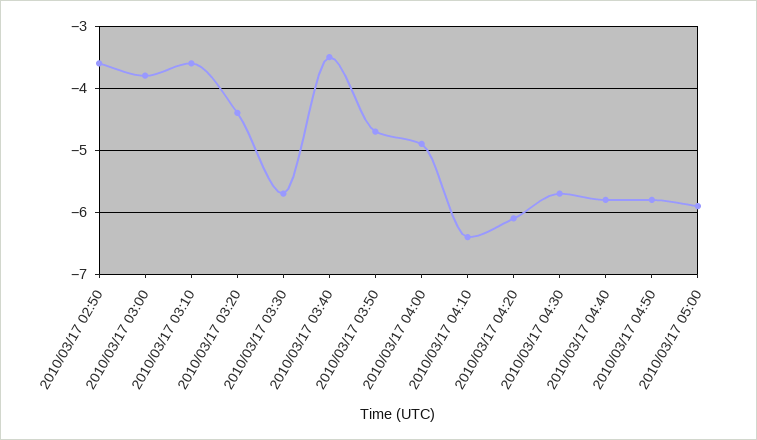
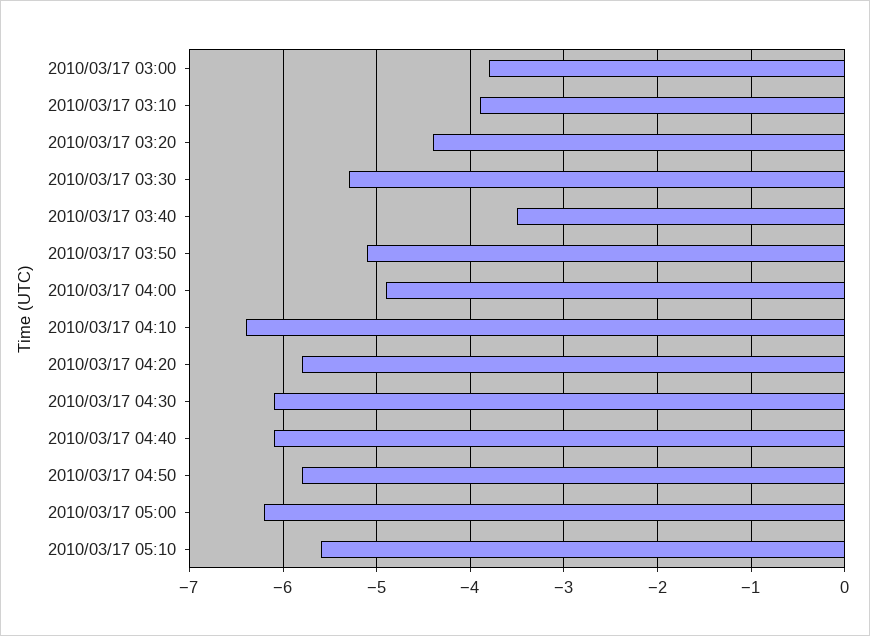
2010/03/17 02:50: -3.6 -> none
2010/03/17 03:10: -3.6 -> -3.9
2010/03/17 03:30: -5.7 -> -5.3
2010/03/17 03:50: -4.7 -> -5.1
2010/03/17 04:20: -6.1 -> -5.8
2010/03/17 04:30: -5.7 -> -6.1
2010/03/17 04:40: -5.8 -> -6.1
2010/03/17 05:00: -5.9 -> -6.2
2010/03/17 05:10: none -> -5.6

